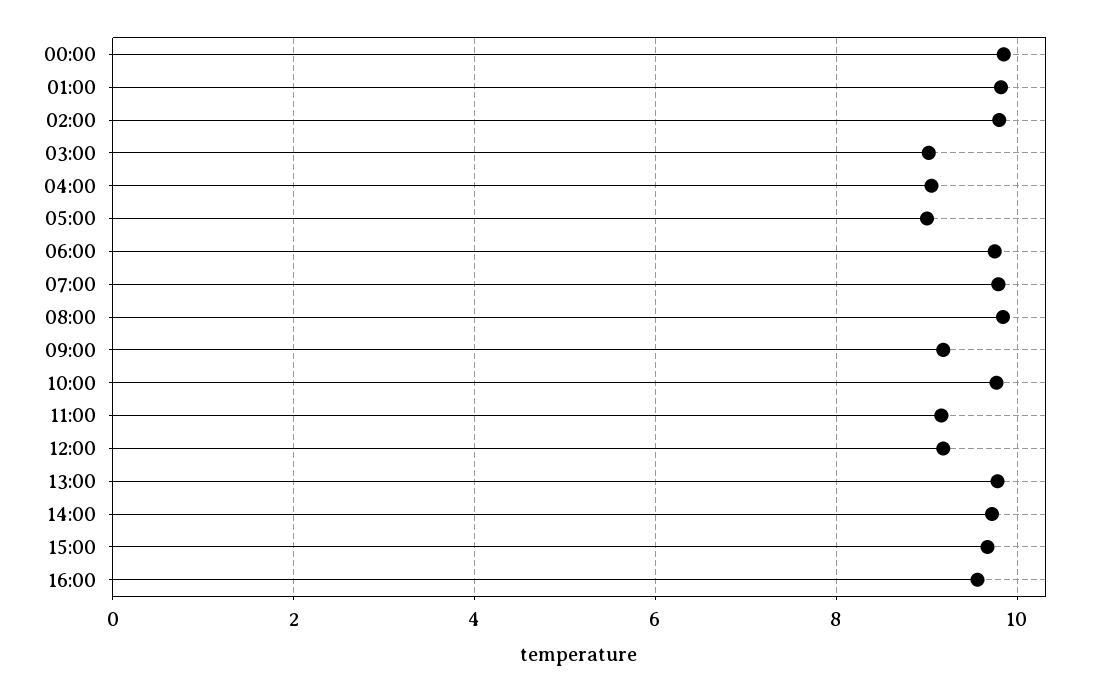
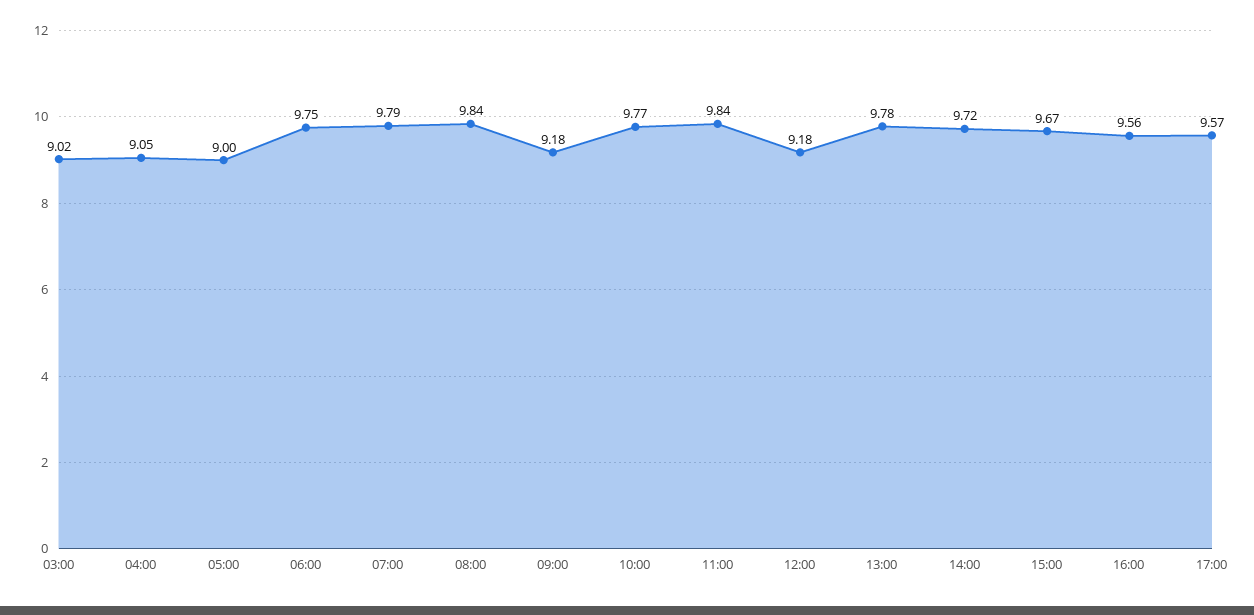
00:00: 9.8 -> none
01:00: 9.8 -> none
02:00: 9.8 -> none
11:00: 9.2 -> 9.84
17:00: none -> 9.57

